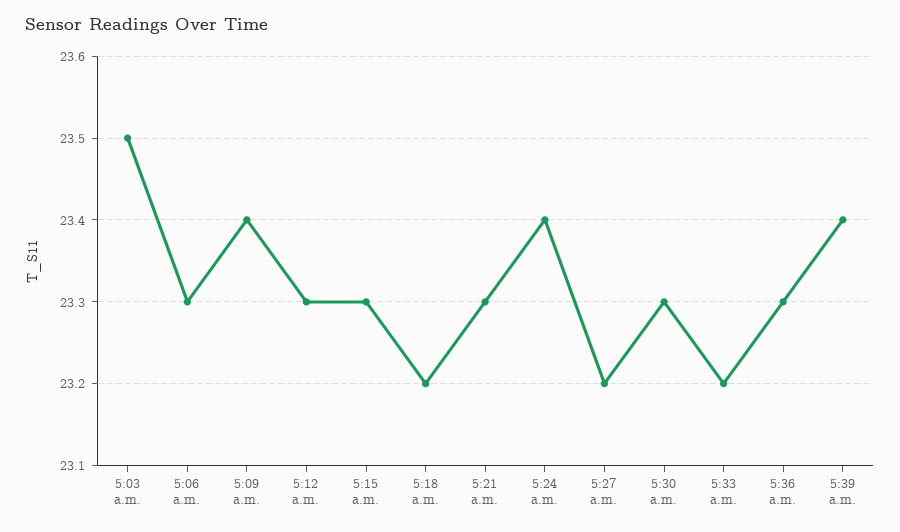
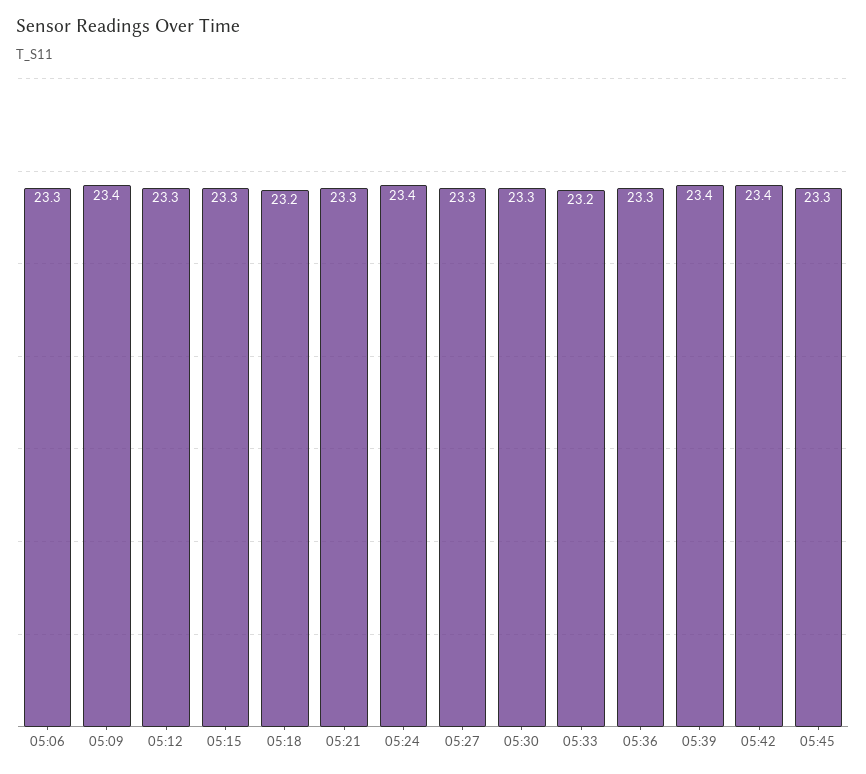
5:03 a.m.: 23.5 -> none
5:27 a.m.: 23.2 -> 23.3
05:42: none -> 23.4
05:45: none -> 23.3

